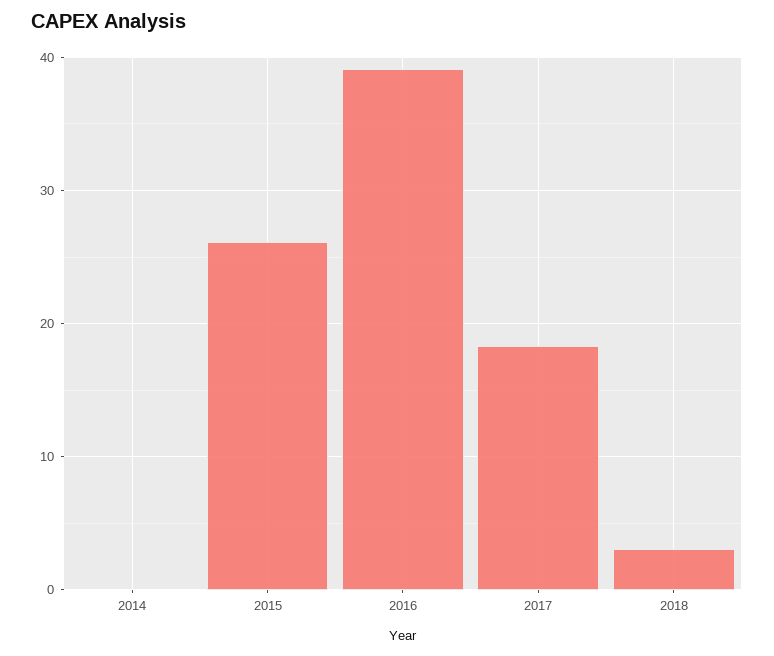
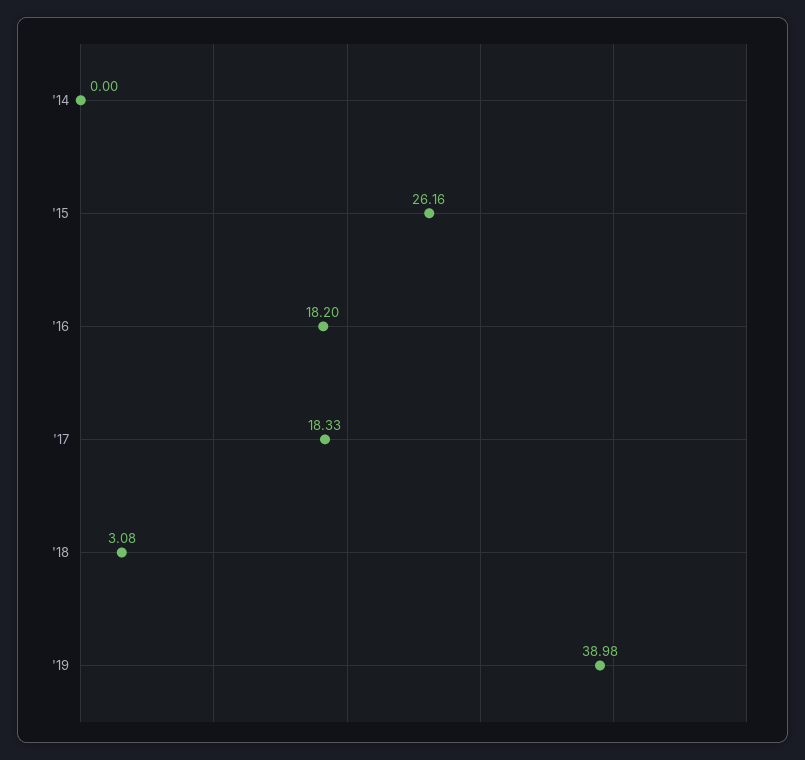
2016: 39 -> 18.2
'19: none -> 38.98

